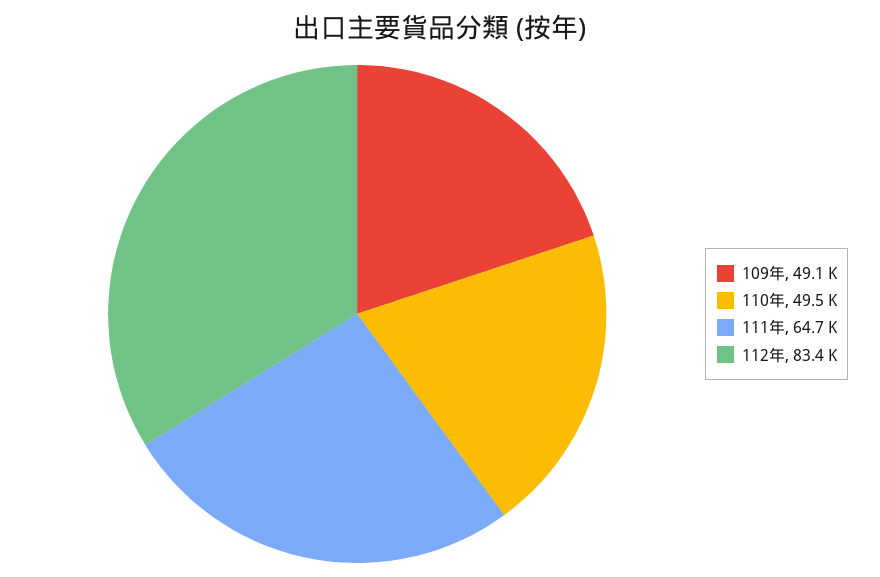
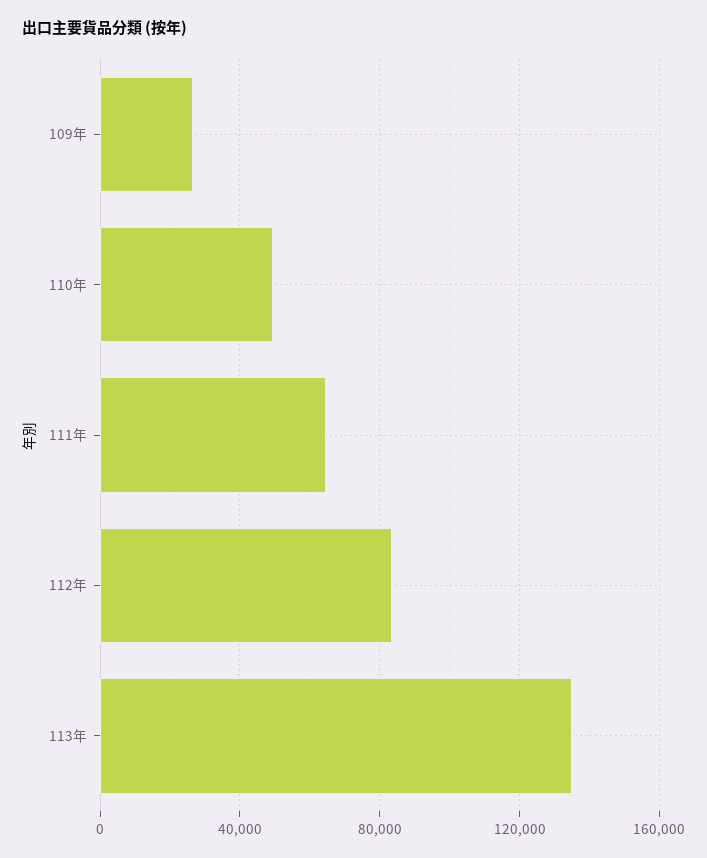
109年: 49100 -> 25000
113年: none -> 135000

